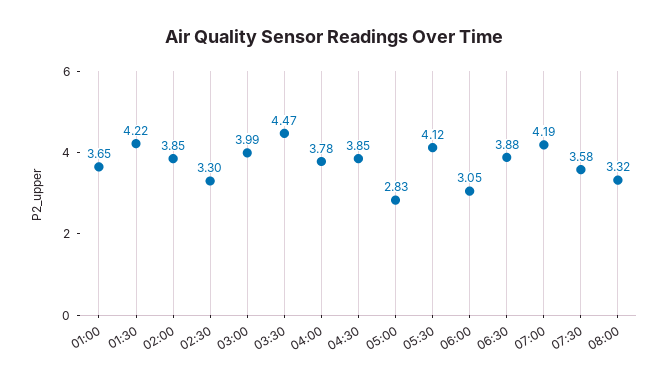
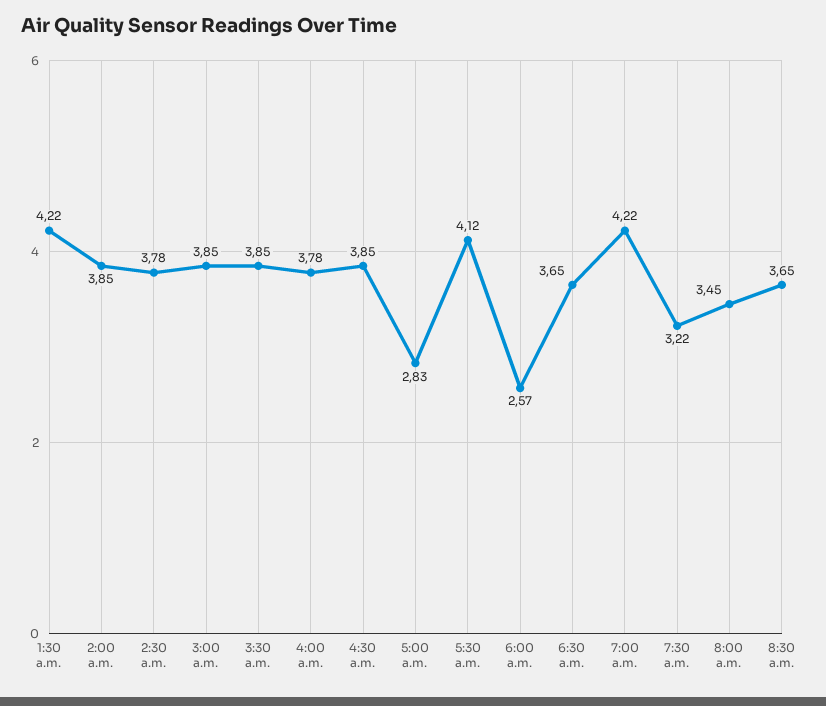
01:00: 3.65 -> none
02:30: 3.3 -> 3.78
03:00: 3.99 -> 3.85
03:30: 4.47 -> 3.85
06:00: 3.05 -> 2.57
06:30: 3.88 -> 3.65
07:00: 4.19 -> 4.22
07:30: 3.58 -> 3.22
08:00: 3.32 -> 3.45
8:30 a.m.: none -> 3.65

